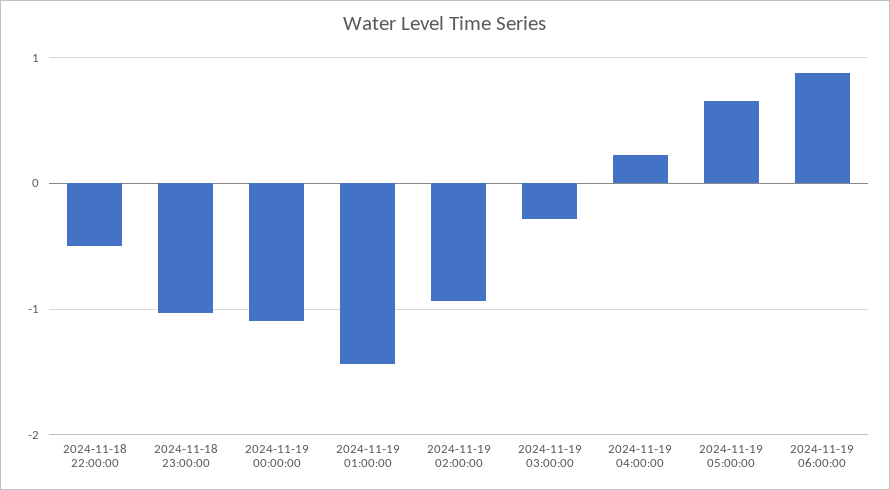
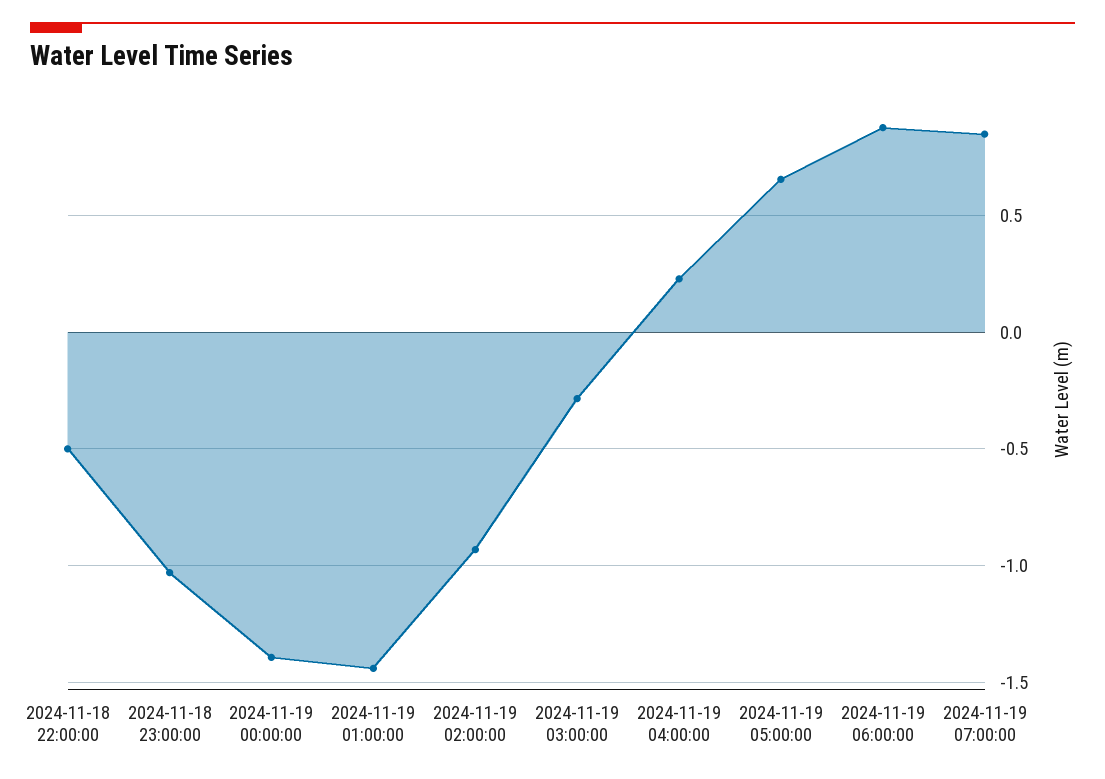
2024-11-19 00:00:00: -1.1 -> -1.4
2024-11-19 07:00:00: none -> 0.85

